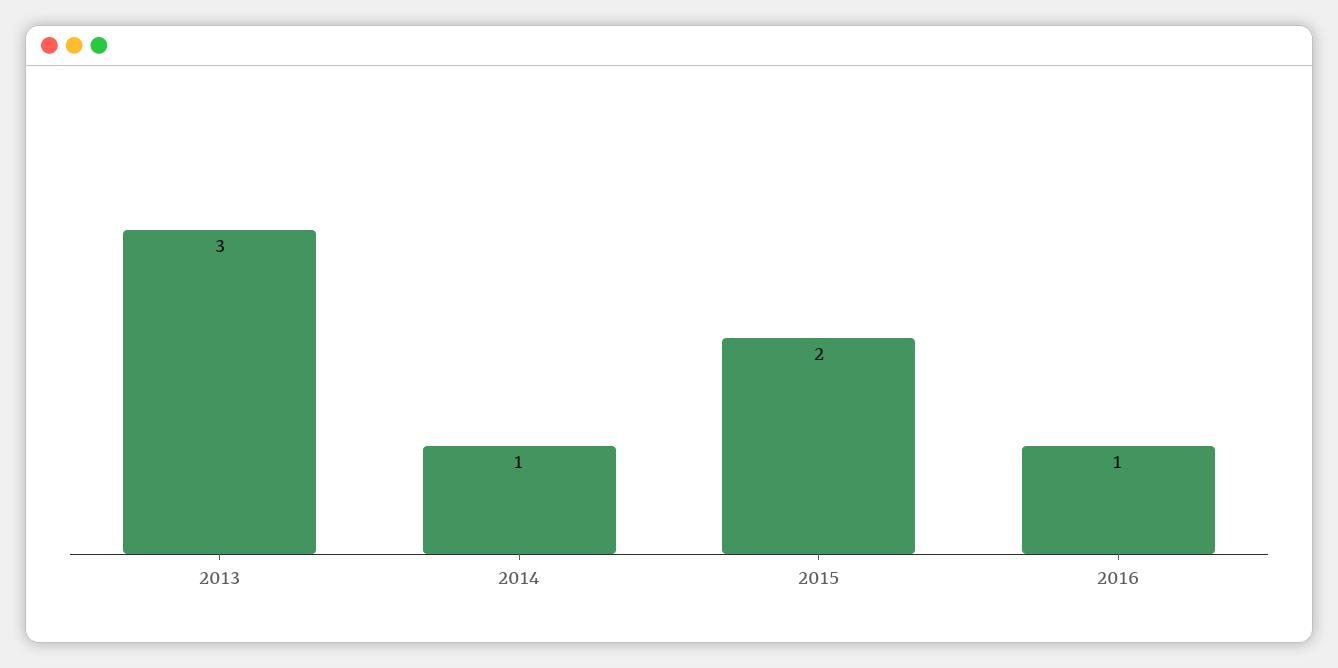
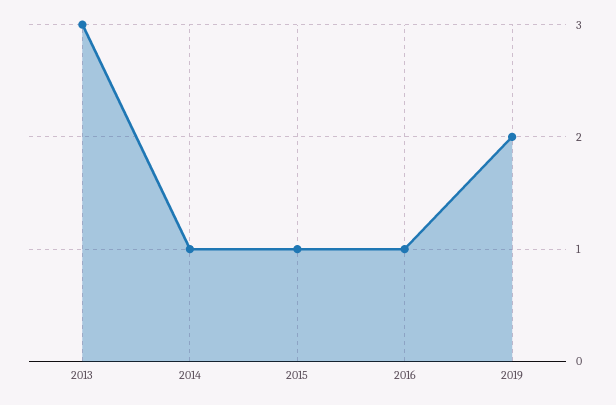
2015: 2 -> 1
2019: none -> 2

